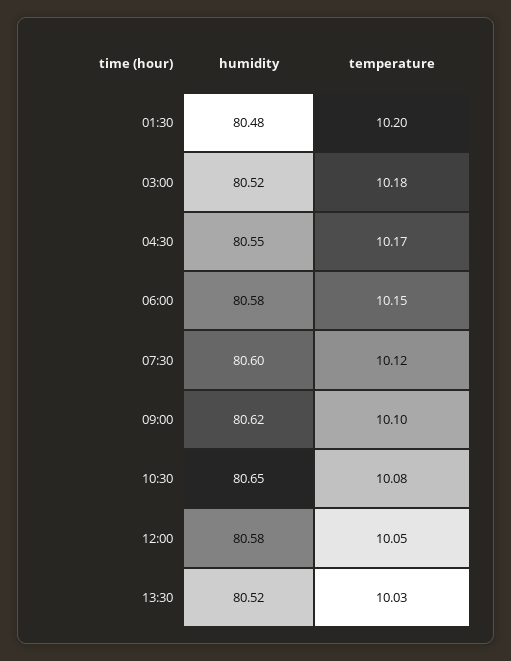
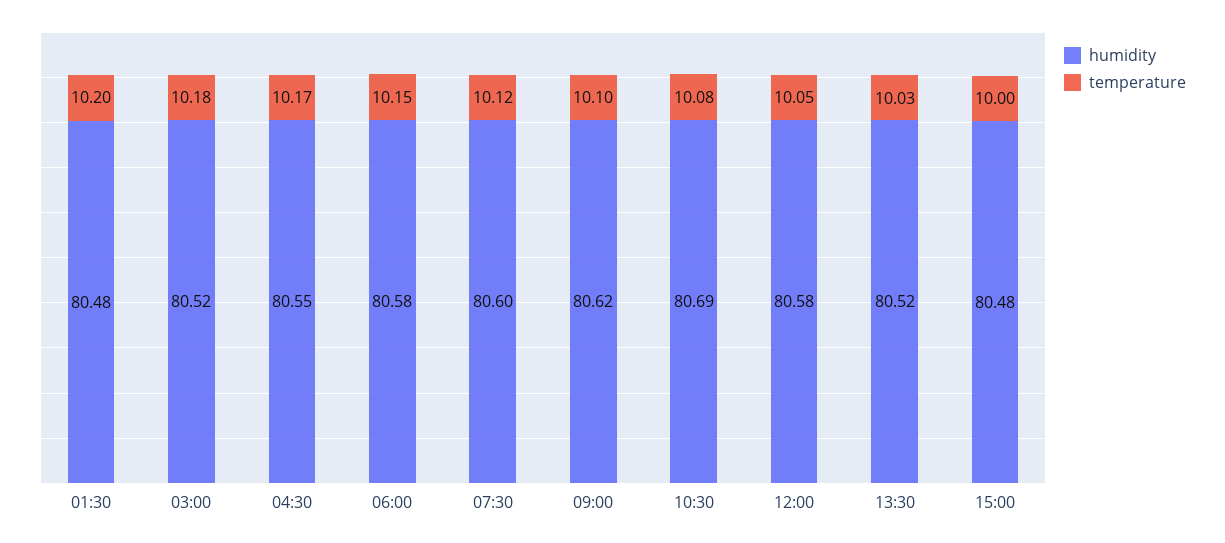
humidity, 10:30: 80.65 -> 80.69
humidity, 15:00: none -> 80.48
temperature, 15:00: none -> 10

